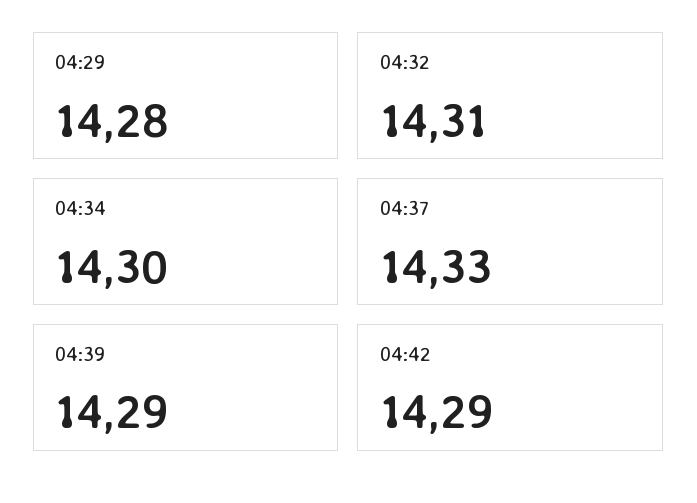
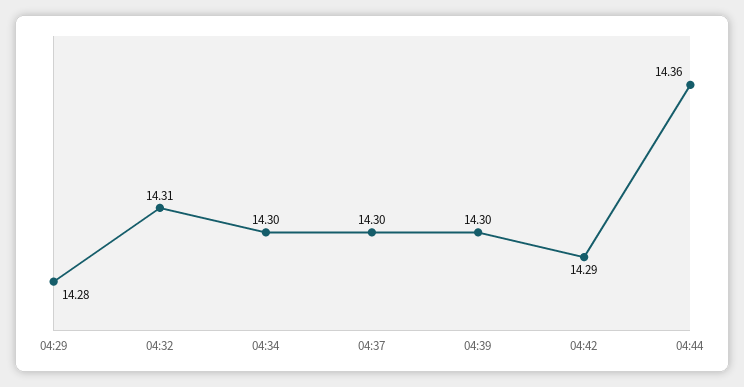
04:37: 14.33 -> 14.3
04:39: 14.29 -> 14.3
04:44: none -> 14.36

